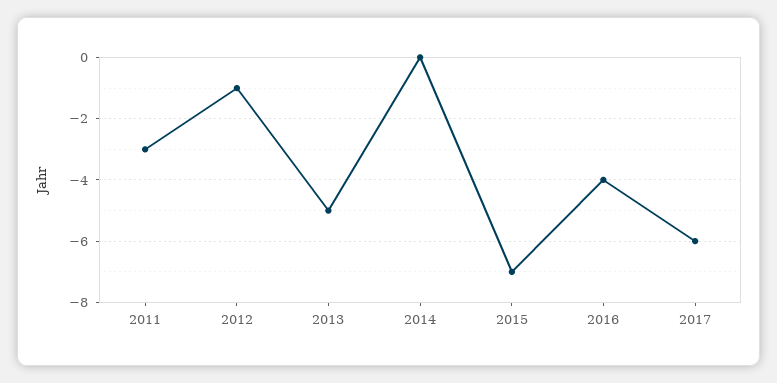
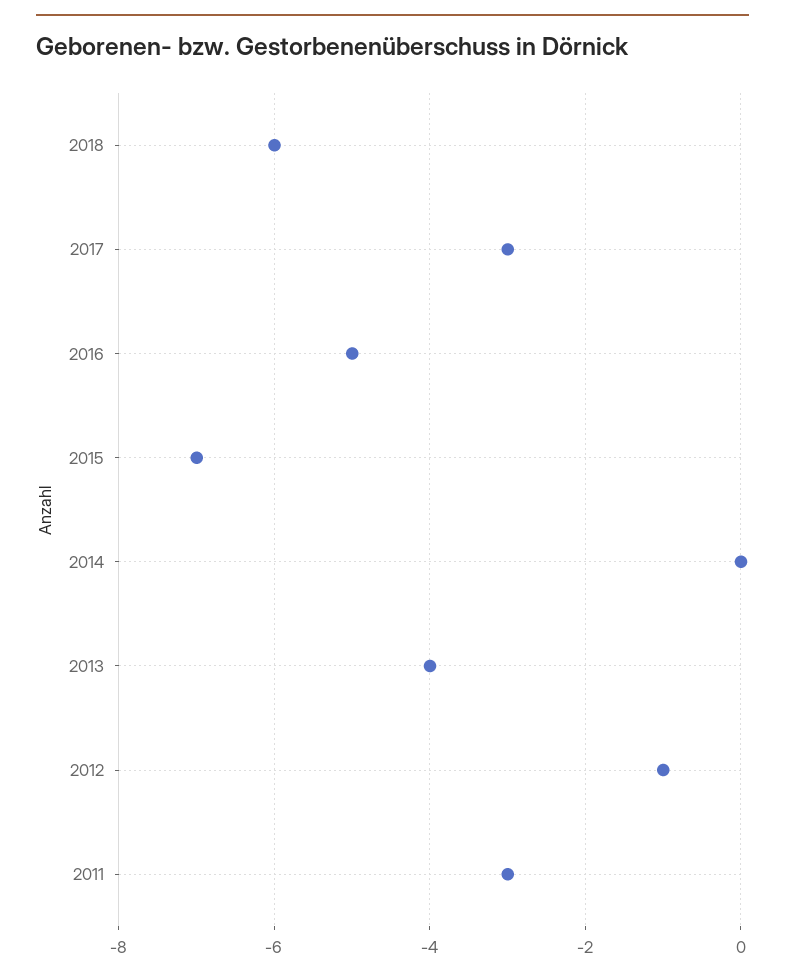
2013: -5 -> -4
2016: -4 -> -5
2017: -6 -> -3
2018: none -> -6

